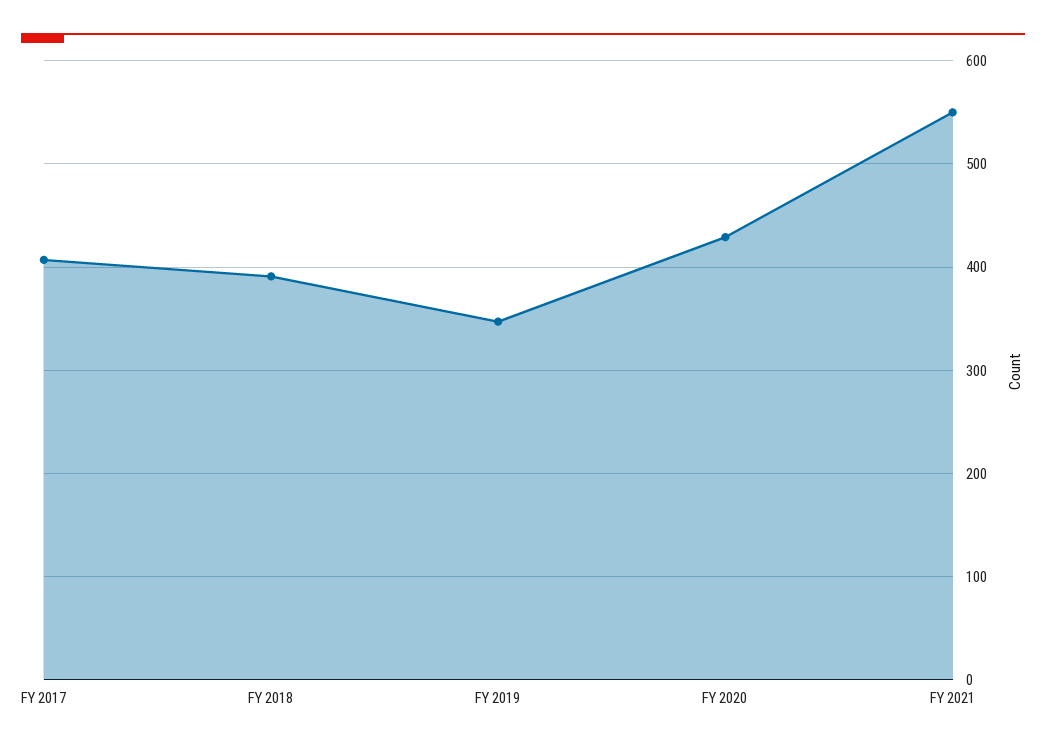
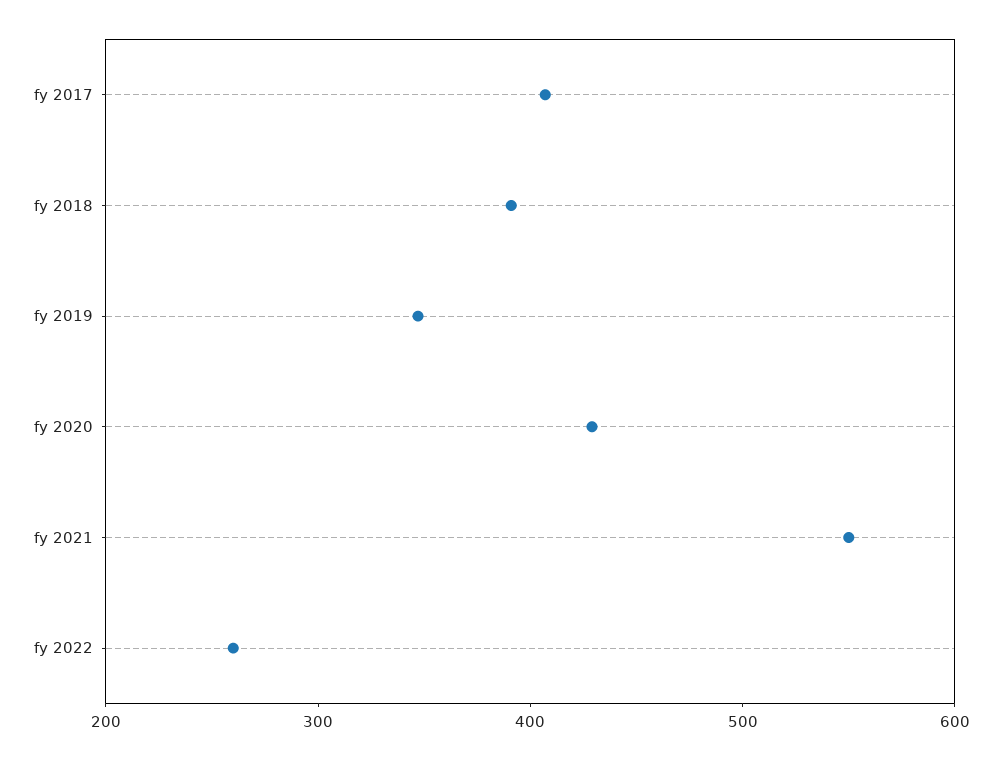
fy 2022: none -> 260

